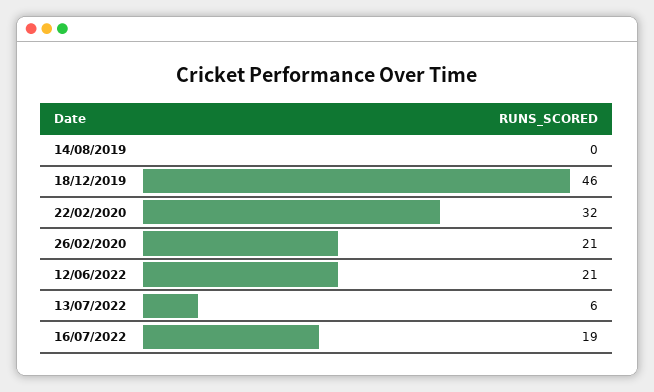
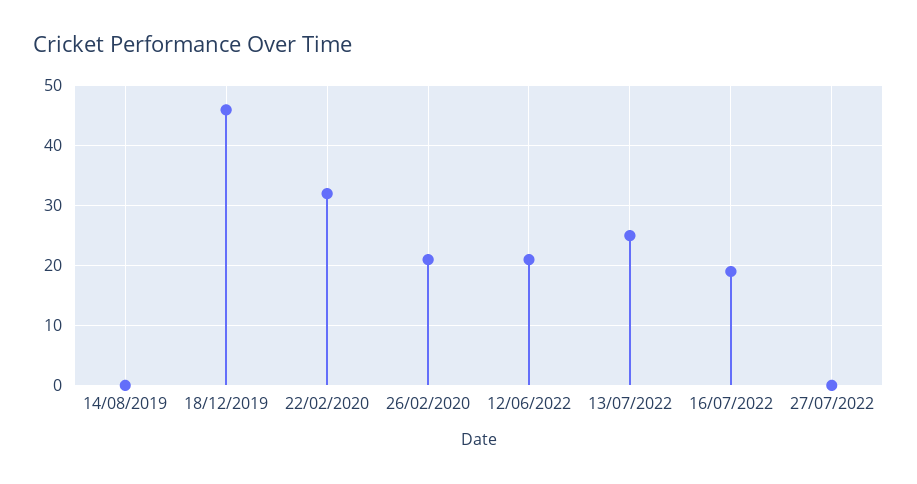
13/07/2022: 6 -> 25
27/07/2022: none -> 0

